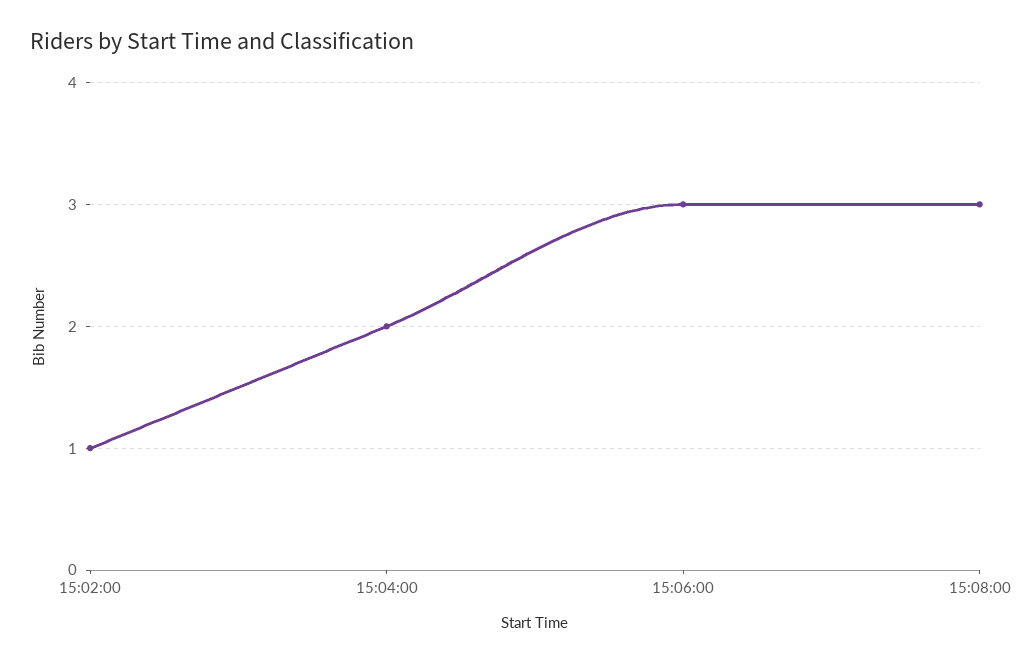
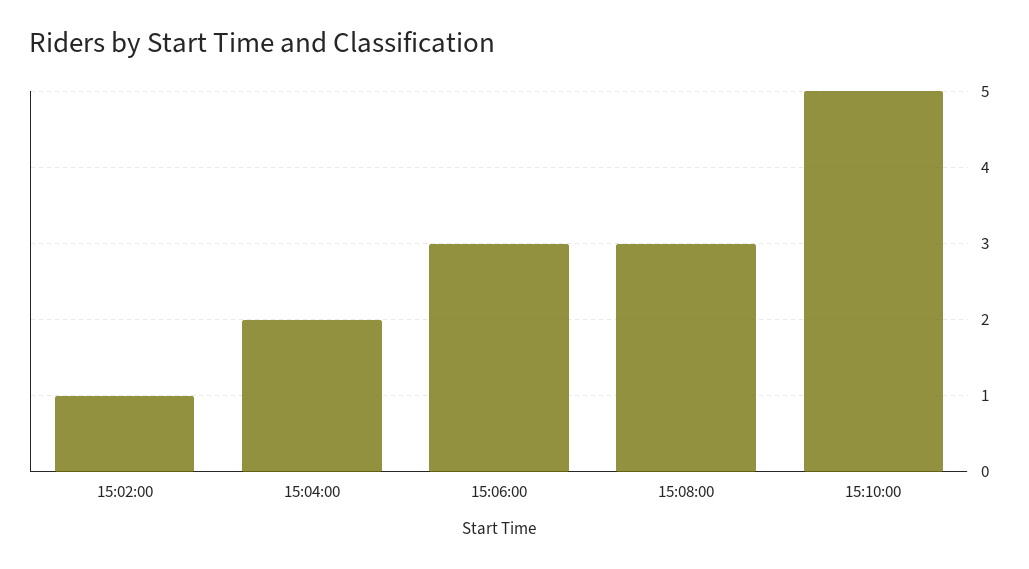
15:10:00: none -> 5

